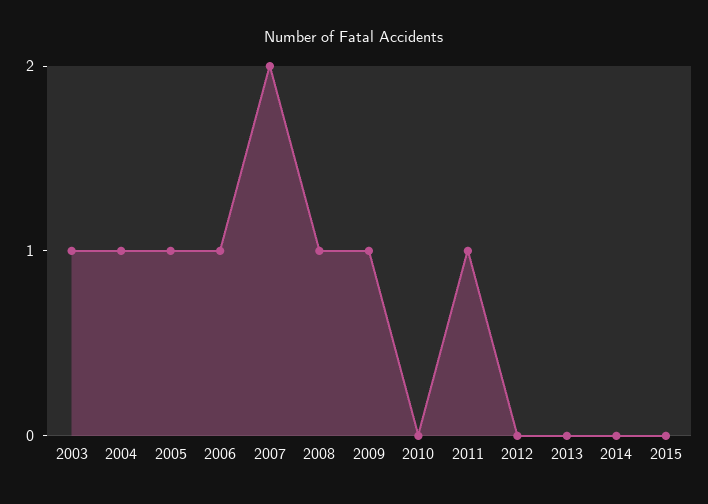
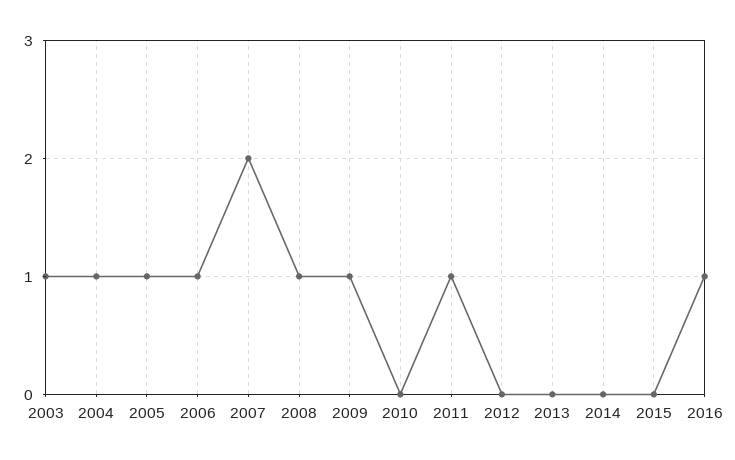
2016: none -> 1

